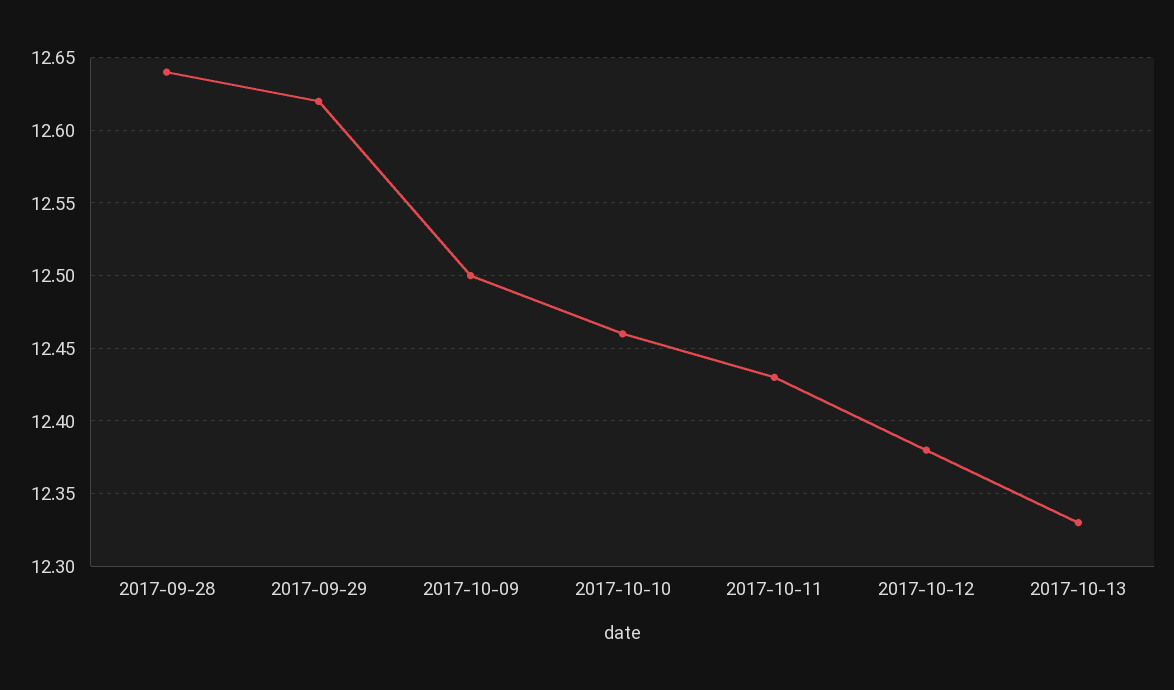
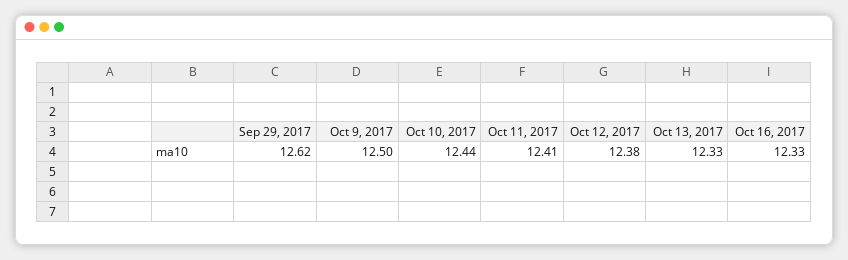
2017-09-28: 12.64 -> none
2017-10-10: 12.46 -> 12.44
2017-10-11: 12.43 -> 12.41
Oct 16, 2017: none -> 12.33

